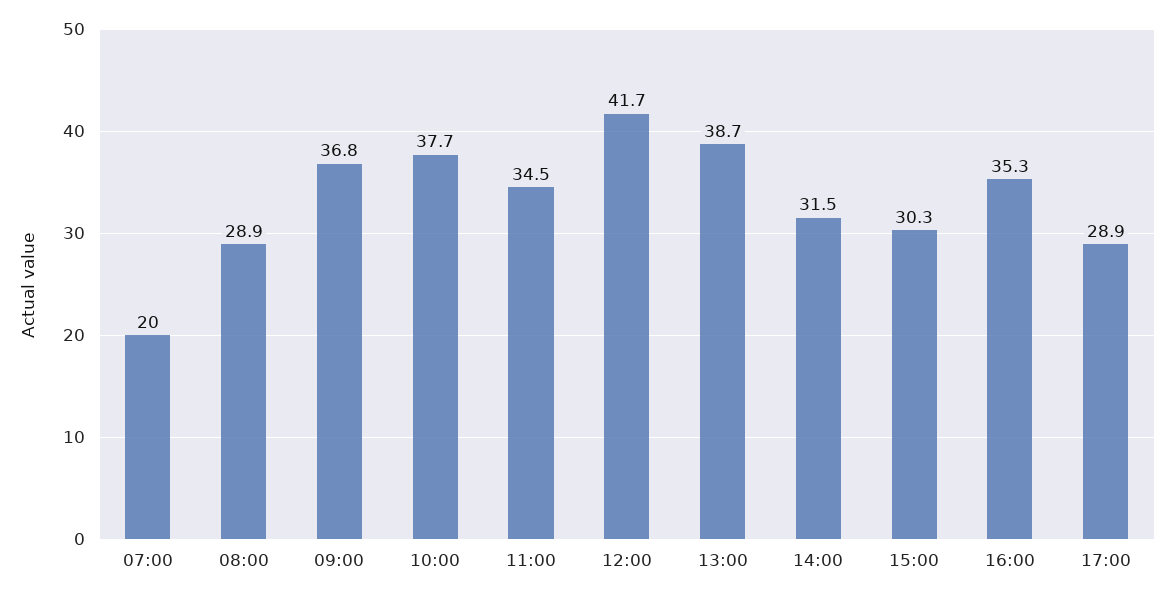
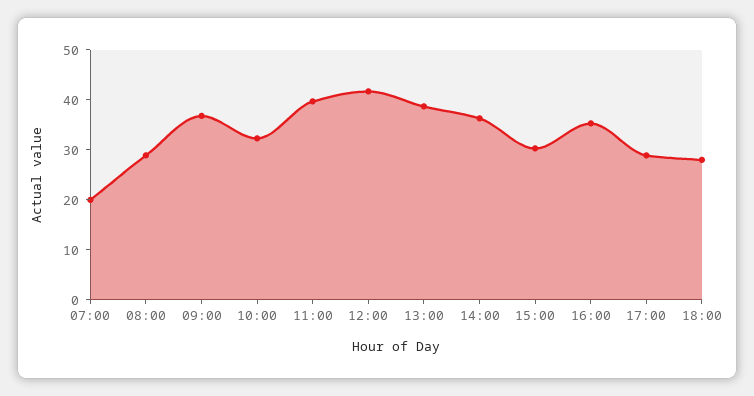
10:00: 37.7 -> 32
11:00: 34.5 -> 40
14:00: 31.5 -> 36
18:00: none -> 28

